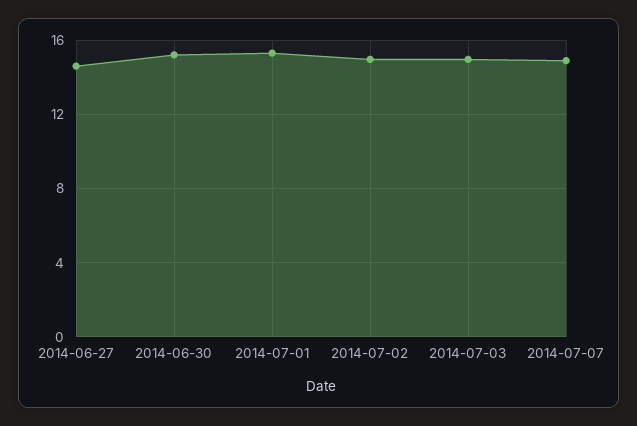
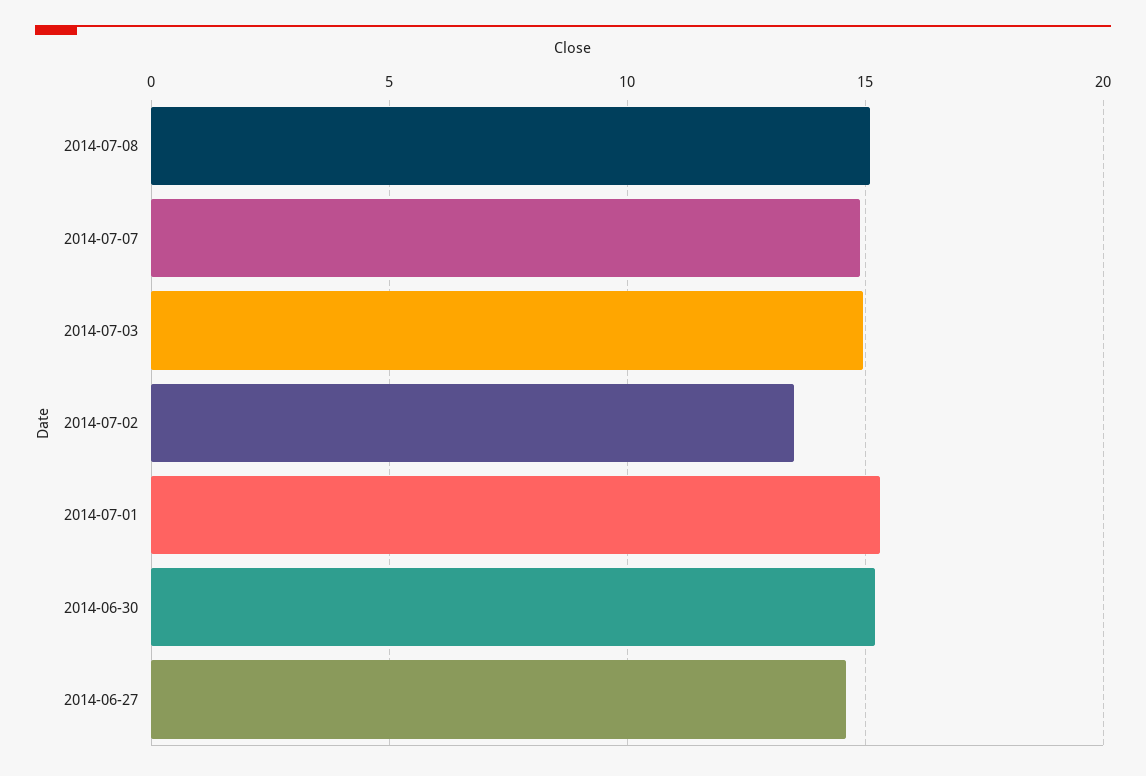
2014-07-02: 15 -> 13.5
2014-07-08: none -> 15

